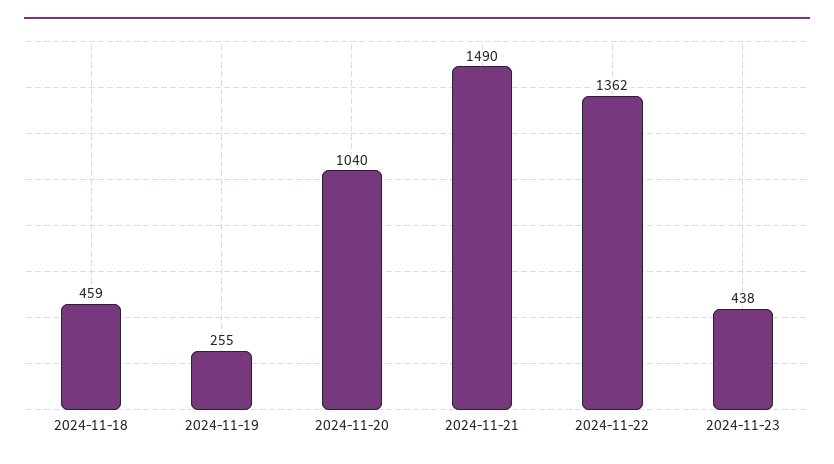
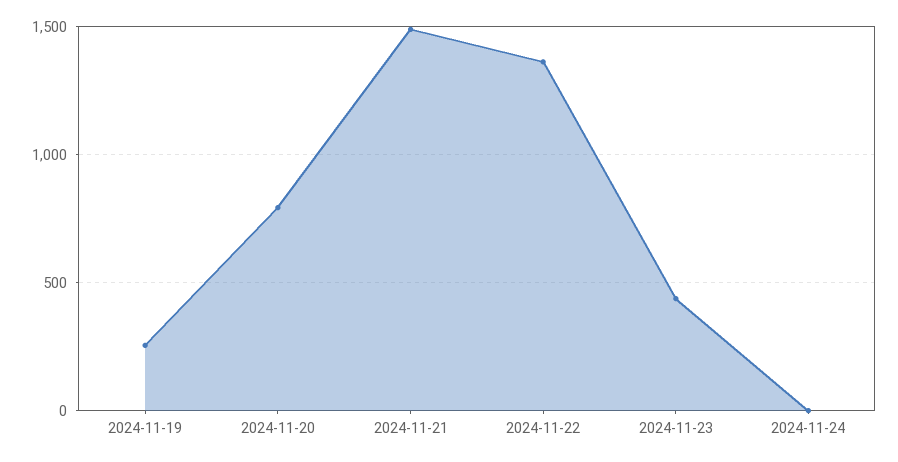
2024-11-18: 459 -> none
2024-11-20: 1040 -> 800
2024-11-24: none -> 0

